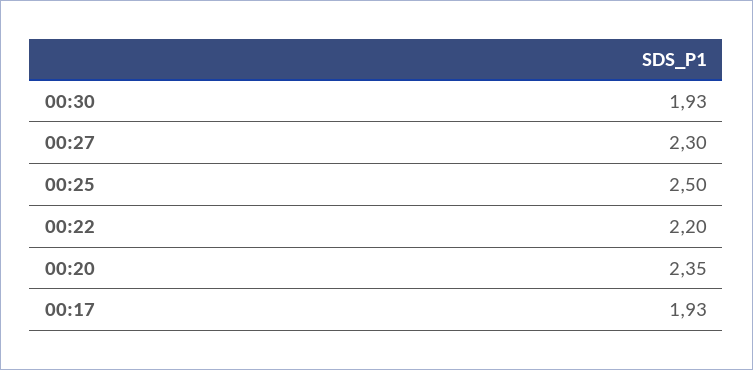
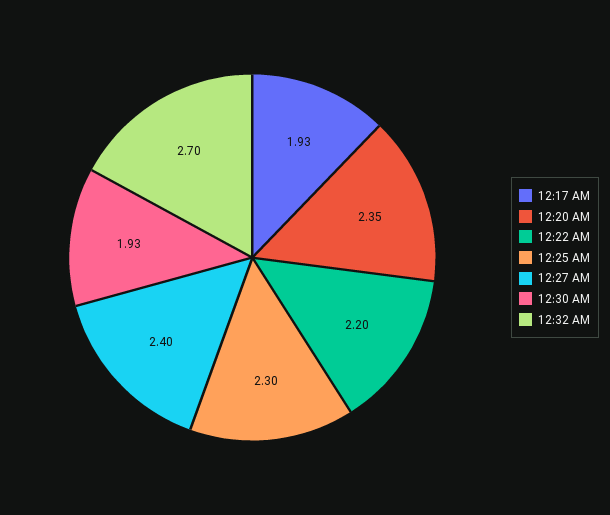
00:27: 2.3 -> 2.4
00:25: 2.5 -> 2.3
12:32 AM: none -> 2.7

